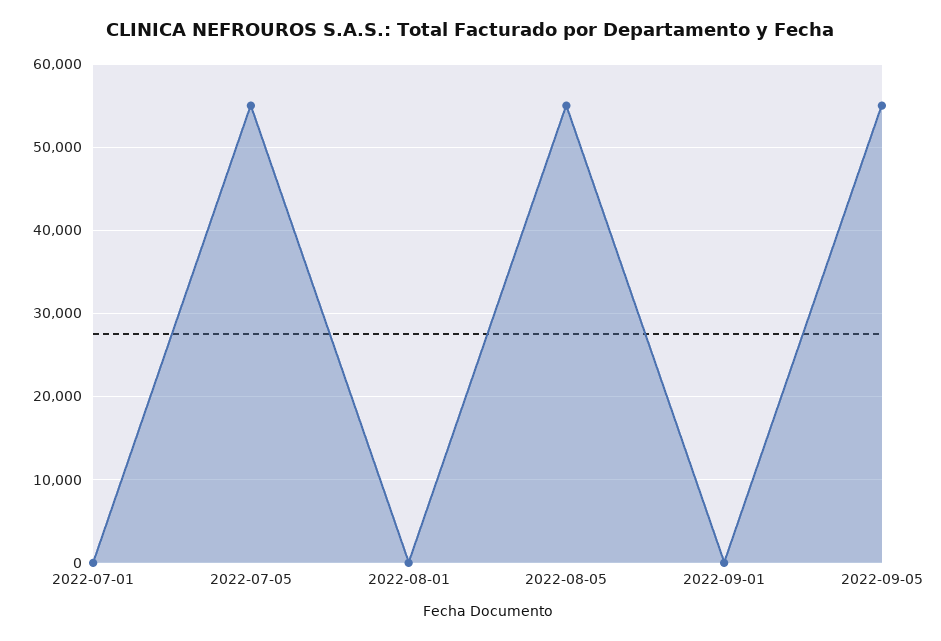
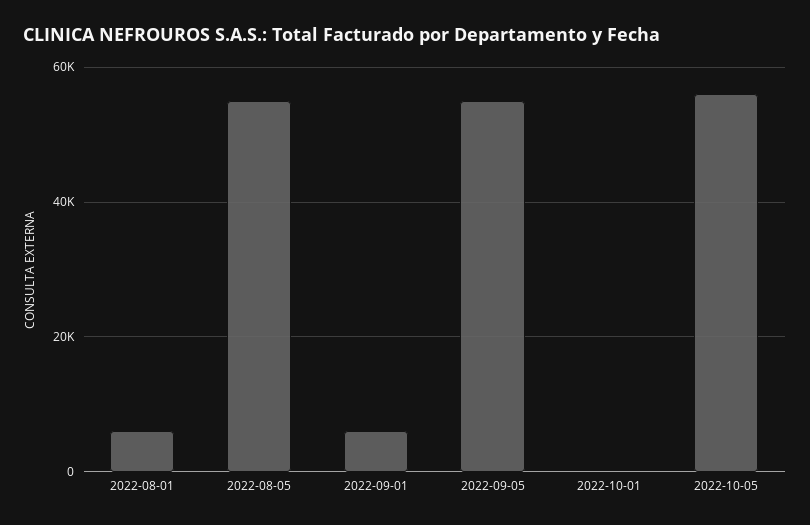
2022-07-01: 0 -> none
2022-07-05: 55000 -> none
2022-08-01: 0 -> 6000
2022-09-01: 0 -> 6000
2022-10-01: none -> 0
2022-10-05: none -> 56000

